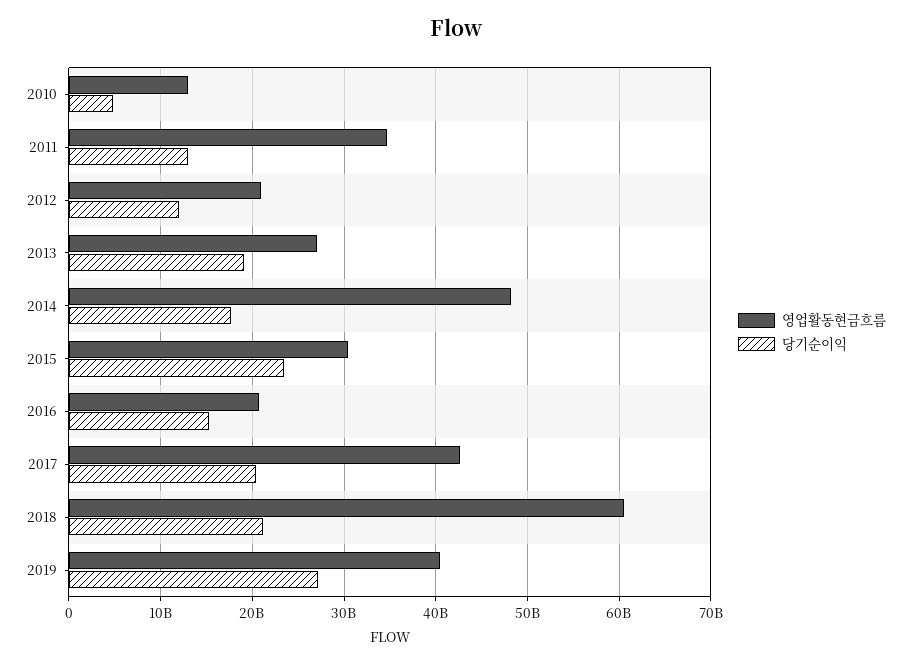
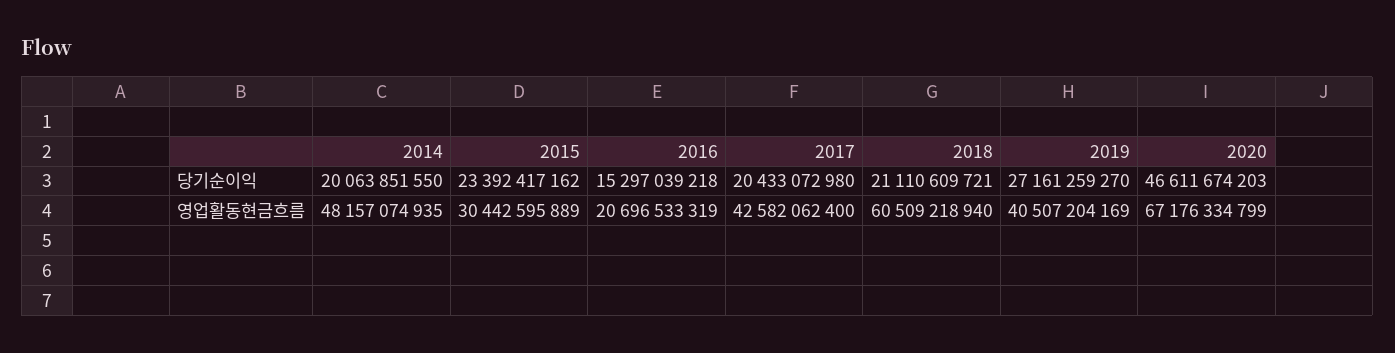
영업활동현금흐름, 2010: 13000000000 -> none
당기순이익, 2010: 5000000000 -> none
영업활동현금흐름, 2011: 35000000000 -> none
당기순이익, 2011: 13000000000 -> none
영업활동현금흐름, 2012: 21000000000 -> none
당기순이익, 2012: 12000000000 -> none
영업활동현금흐름, 2013: 27000000000 -> none
당기순이익, 2013: 19000000000 -> none
당기순이익, 2014: 18000000000 -> 20063851550
당기순이익, 2020: none -> 46611674203
영업활동현금흐름, 2020: none -> 67176334799

